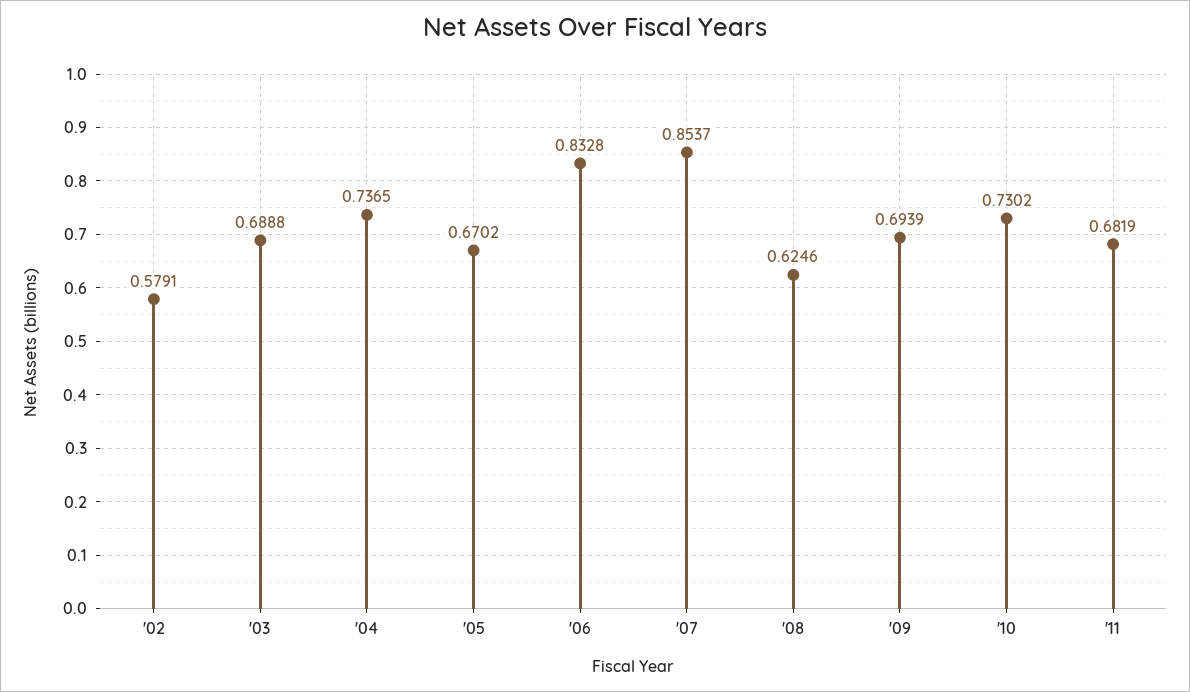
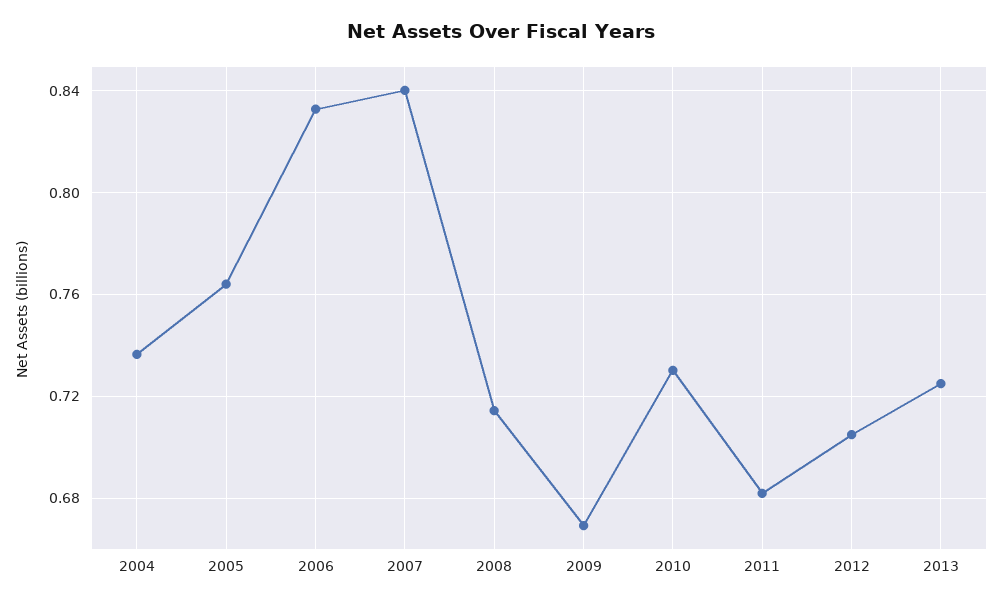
'02: 0.5791 -> none
'03: 0.6888 -> none
'05: 0.6702 -> 0.765
'07: 0.8537 -> 0.84
'08: 0.6246 -> 0.715
'09: 0.6939 -> 0.67
2012: none -> 0.705
2013: none -> 0.725

